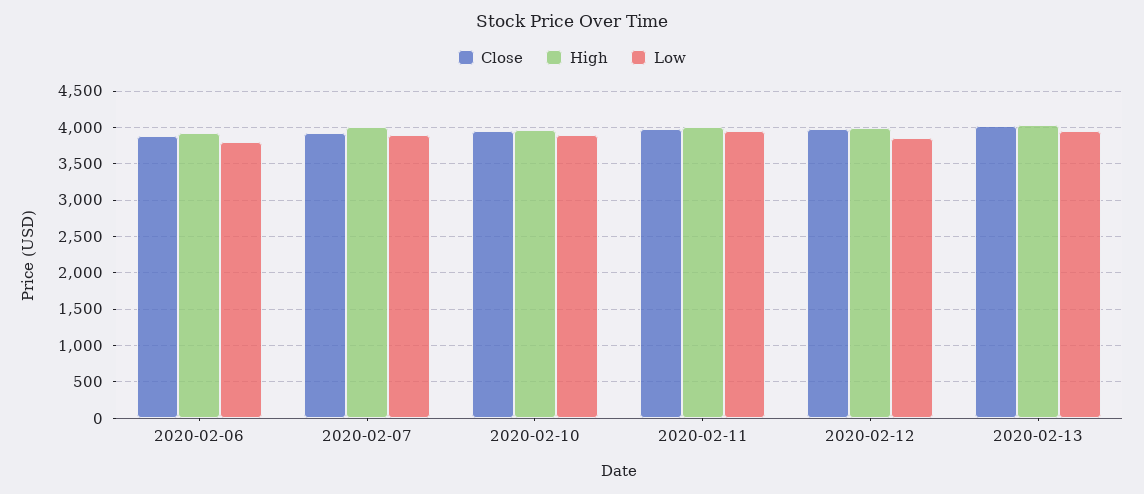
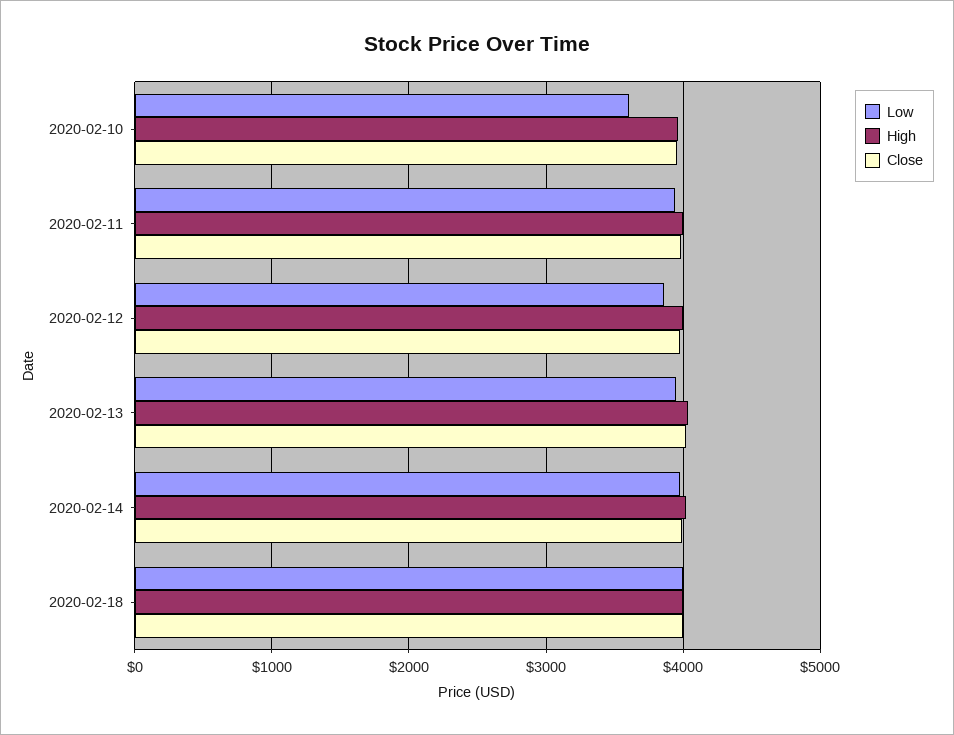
Close, 2020-02-06: 3900 -> none
High, 2020-02-06: 3900 -> none
Low, 2020-02-06: 3800 -> none
Close, 2020-02-07: 3900 -> none
High, 2020-02-07: 4000 -> none
Low, 2020-02-07: 3900 -> none
Low, 2020-02-10: 3900 -> 3600
Low, 2020-02-14: none -> 4000
High, 2020-02-14: none -> 4000
Close, 2020-02-14: none -> 4000
Low, 2020-02-18: none -> 4000
High, 2020-02-18: none -> 4000
Close, 2020-02-18: none -> 4000

